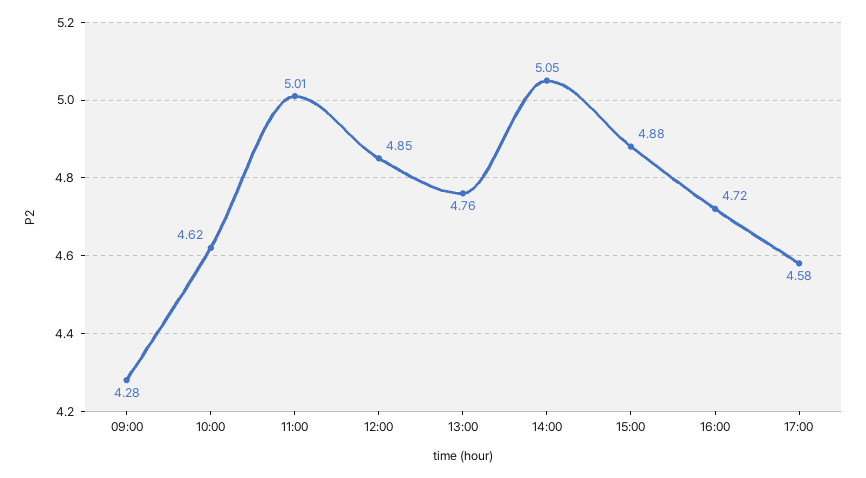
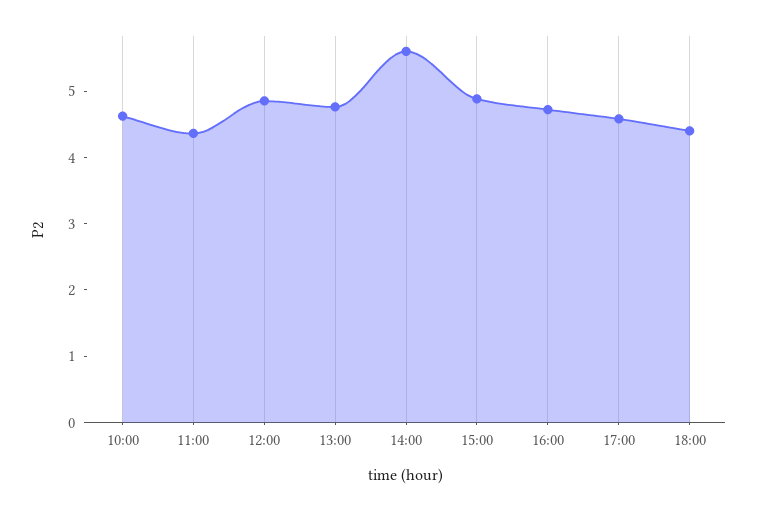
09:00: 4.28 -> none
11:00: 5.01 -> 4.4
14:00: 5.05 -> 5.6
18:00: none -> 4.4

